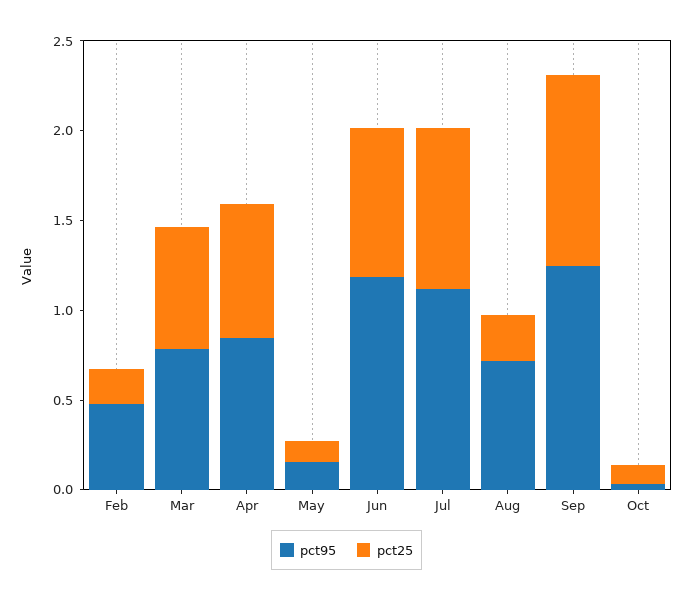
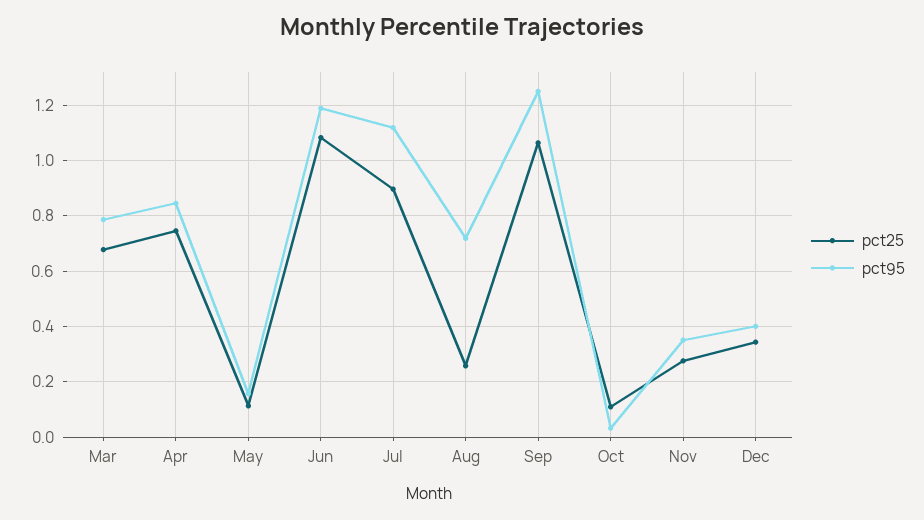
pct95, Feb: 0.5 -> none
pct25, Feb: 0.2 -> none
pct25, Jun: 0.8 -> 1.075
pct25, Nov: none -> 0.275
pct95, Nov: none -> 0.35
pct25, Dec: none -> 0.35
pct95, Dec: none -> 0.4

